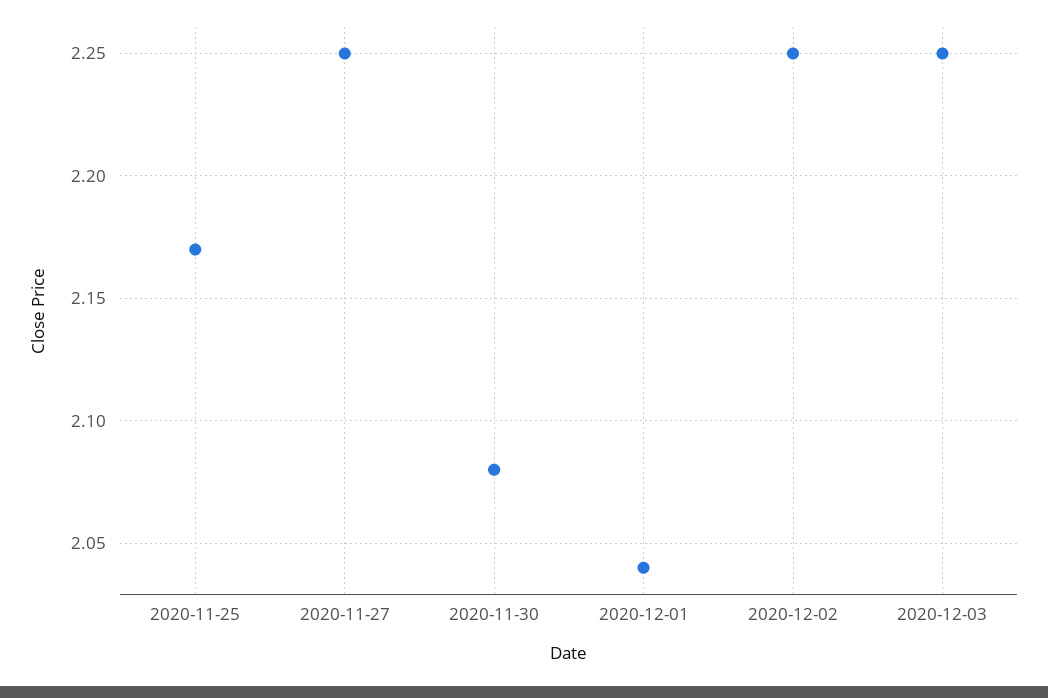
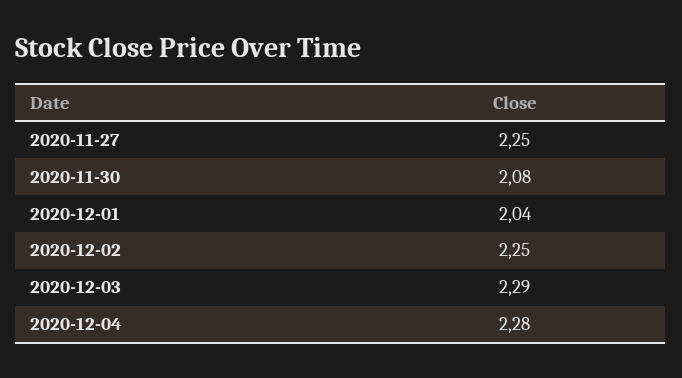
2020-11-25: 2.17 -> none
2020-12-03: 2.25 -> 2.29
2020-12-04: none -> 2.28

